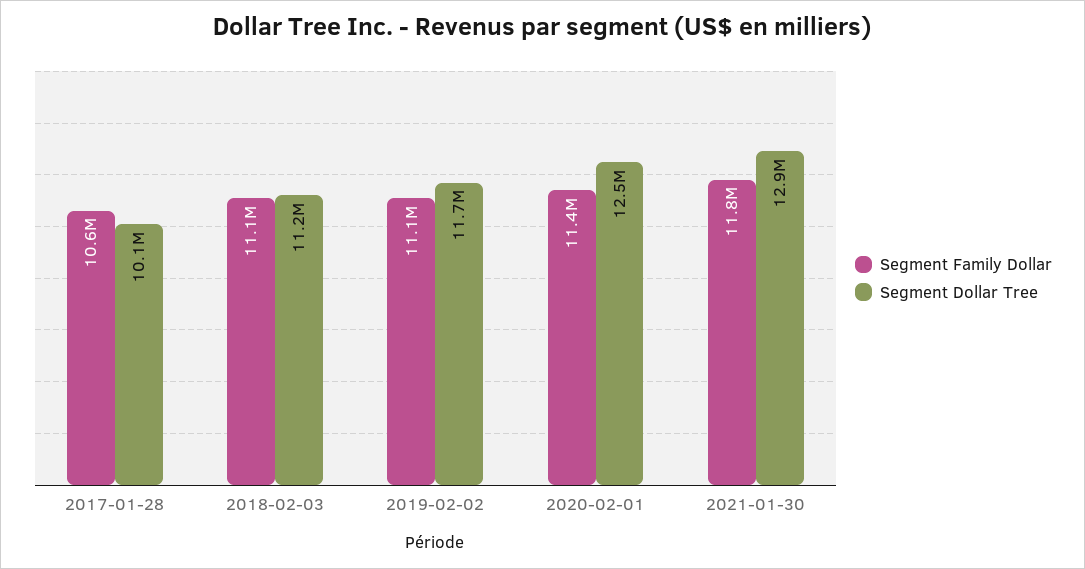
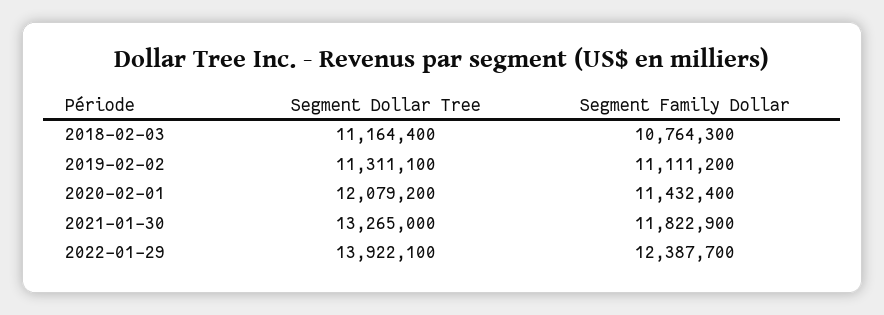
Segment Family Dollar, 2017-01-28: 10600000 -> none
Segment Dollar Tree, 2017-01-28: 10100000 -> none
Segment Family Dollar, 2018-02-03: 11100000 -> 10764300
Segment Dollar Tree, 2019-02-02: 11700000 -> 11311100
Segment Dollar Tree, 2020-02-01: 12500000 -> 12079200
Segment Dollar Tree, 2021-01-30: 12900000 -> 13265000
Segment Dollar Tree, 2022-01-29: none -> 13922100
Segment Family Dollar, 2022-01-29: none -> 12387700

